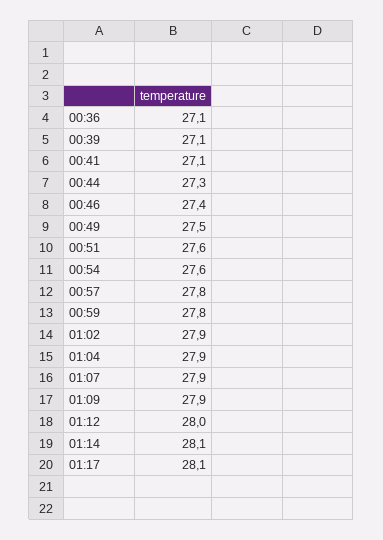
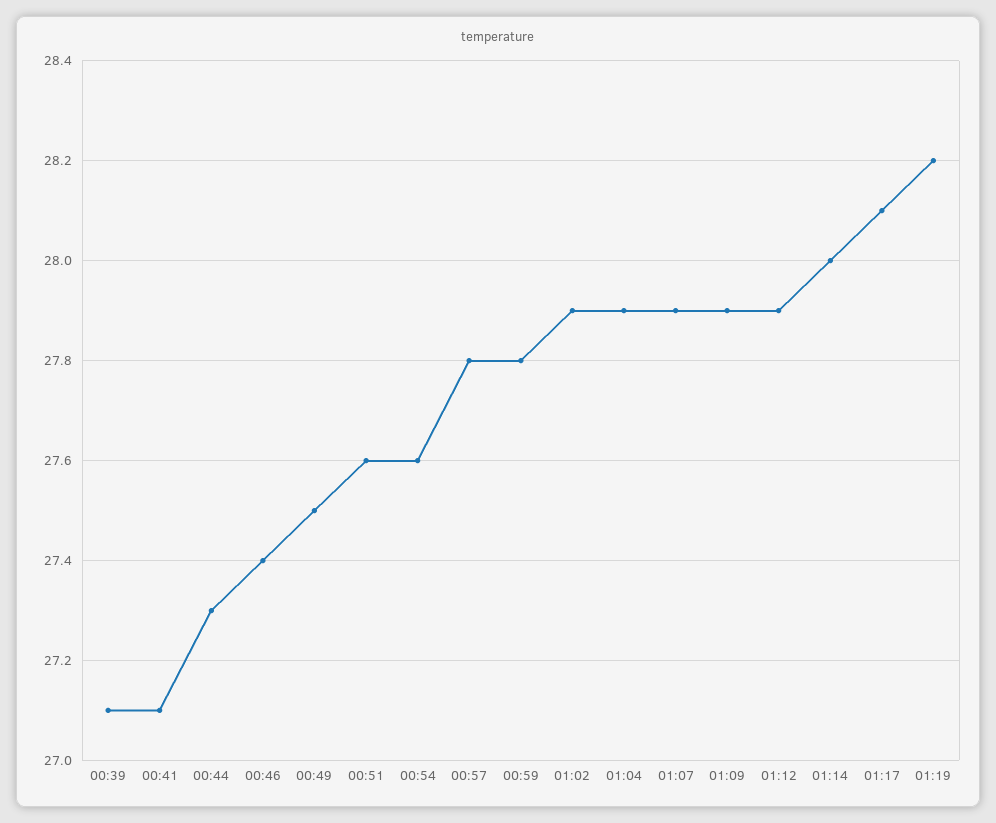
00:36: 27.1 -> none
01:12: 28 -> 27.9
01:14: 28.1 -> 28
01:19: none -> 28.2

